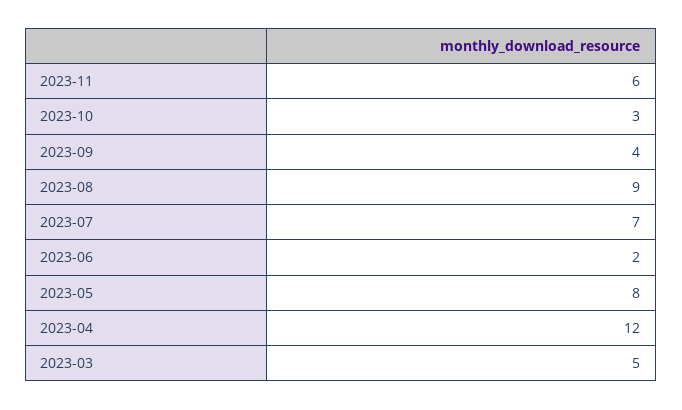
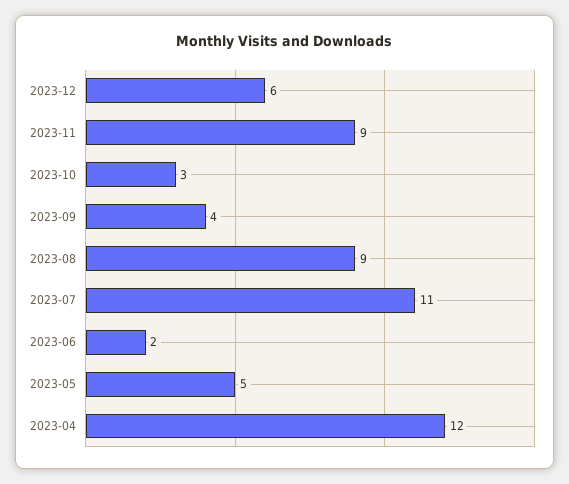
2023-11: 6 -> 9
2023-07: 7 -> 11
2023-05: 8 -> 5
2023-03: 5 -> none
2023-12: none -> 6

